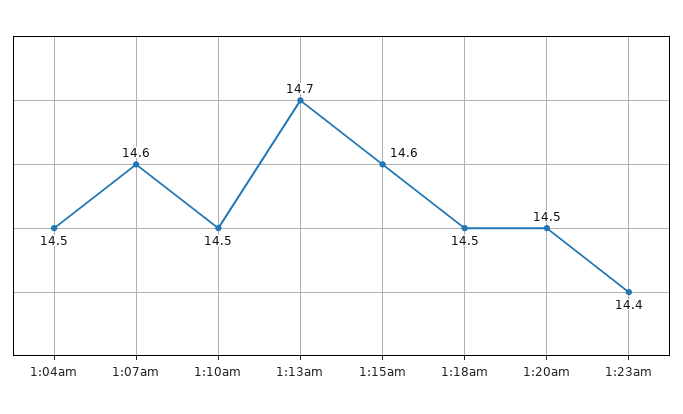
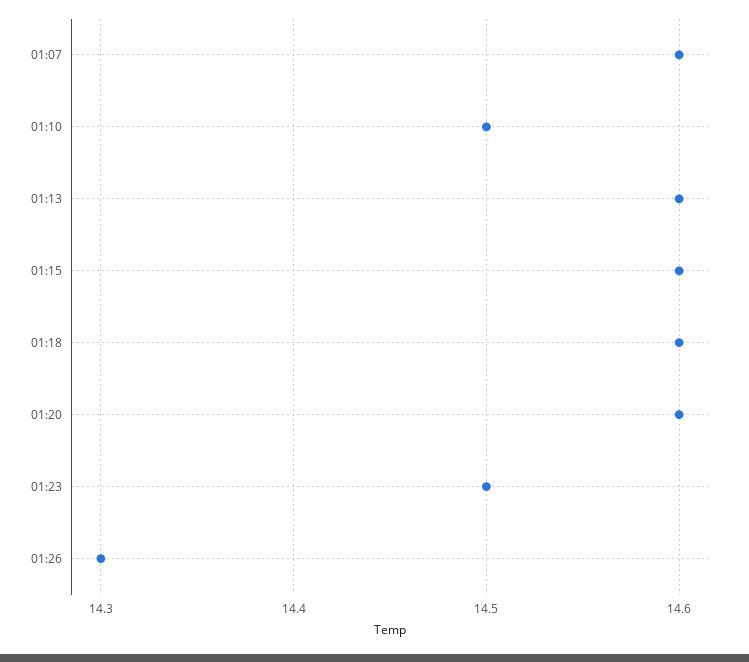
1:04am: 14.5 -> none
1:13am: 14.7 -> 14.6
1:18am: 14.5 -> 14.6
1:20am: 14.5 -> 14.6
1:23am: 14.4 -> 14.5
01:26: none -> 14.3

